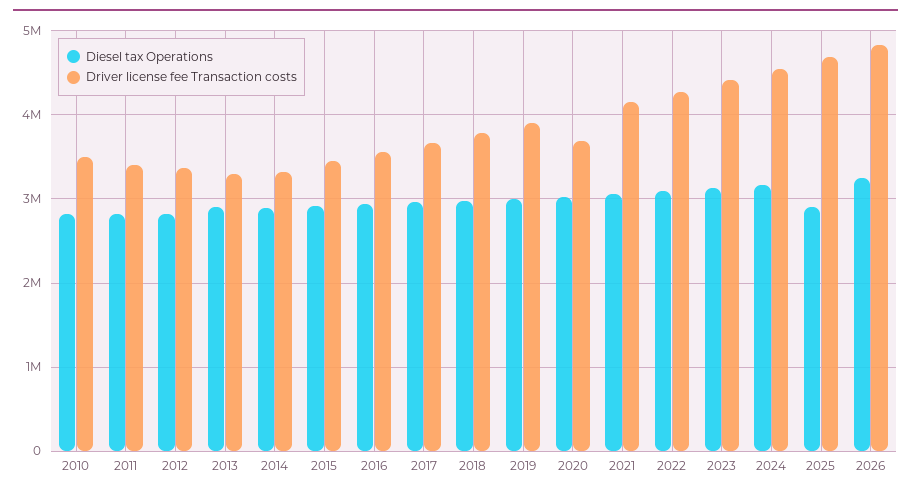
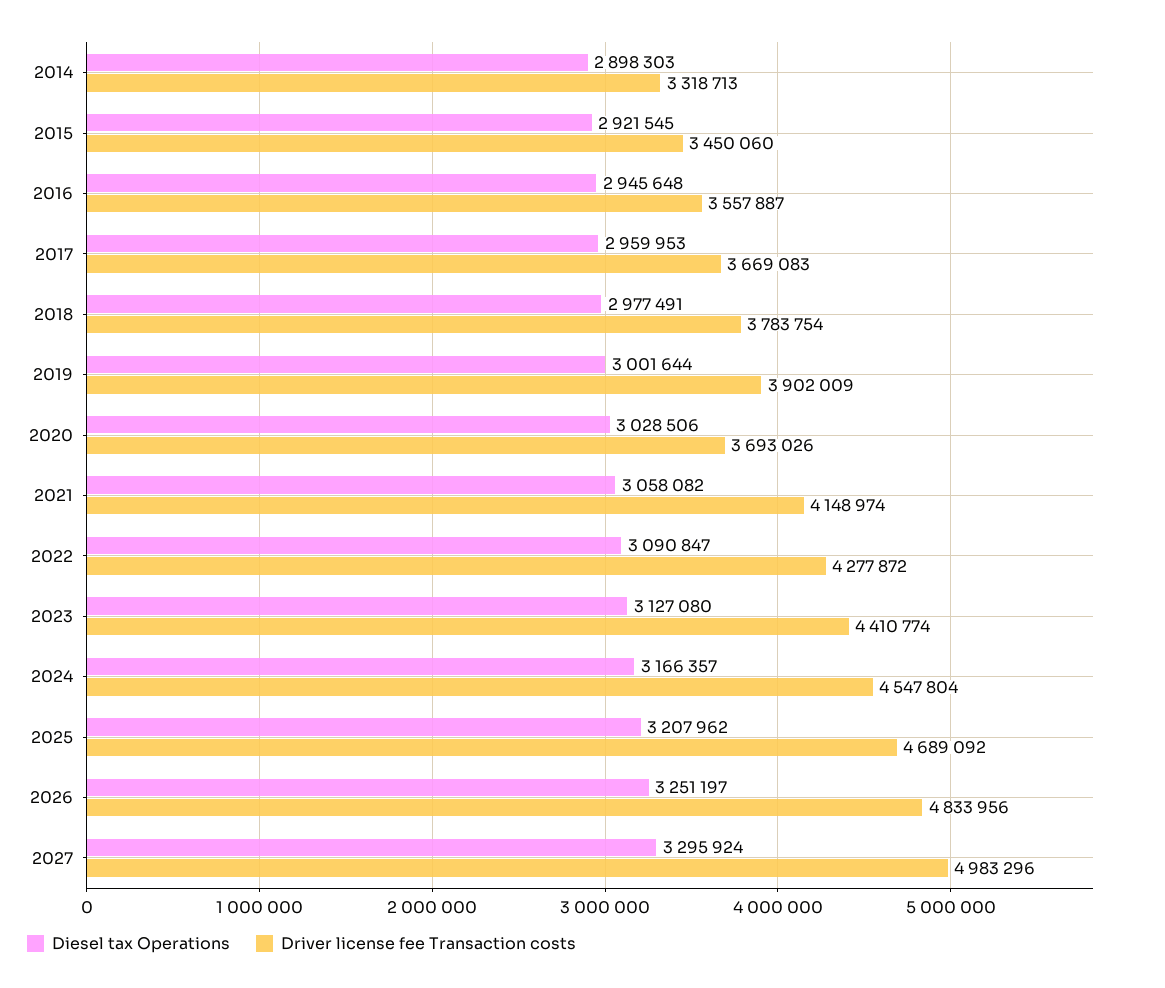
Diesel tax Operations, 2010: 2800000 -> none
Driver license fee Transaction costs, 2010: 3500000 -> none
Diesel tax Operations, 2011: 2800000 -> none
Driver license fee Transaction costs, 2011: 3400000 -> none
Diesel tax Operations, 2012: 2800000 -> none
Driver license fee Transaction costs, 2012: 3400000 -> none
Diesel tax Operations, 2013: 2900000 -> none
Driver license fee Transaction costs, 2013: 3300000 -> none
Diesel tax Operations, 2025: 2900000 -> 3207962
Diesel tax Operations, 2027: none -> 3295924
Driver license fee Transaction costs, 2027: none -> 4983296

